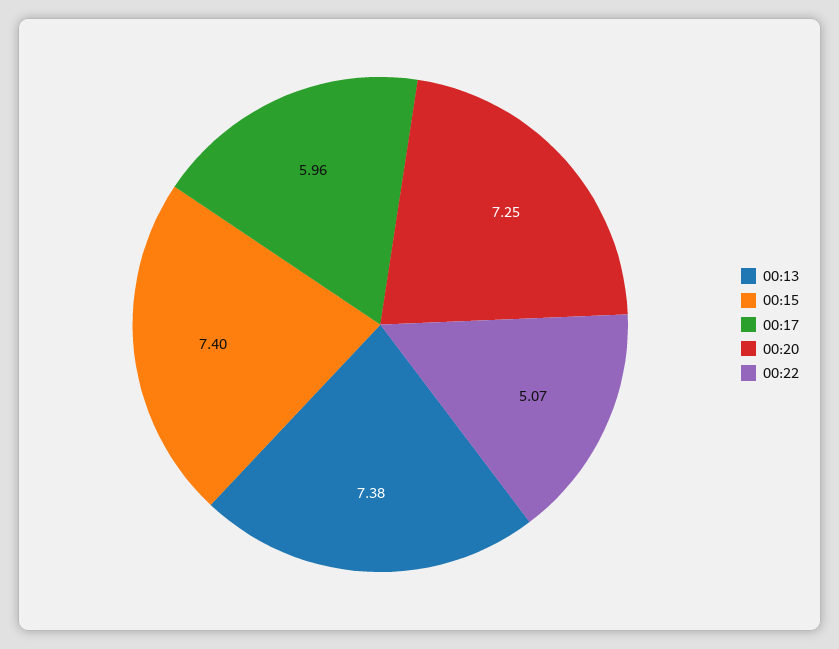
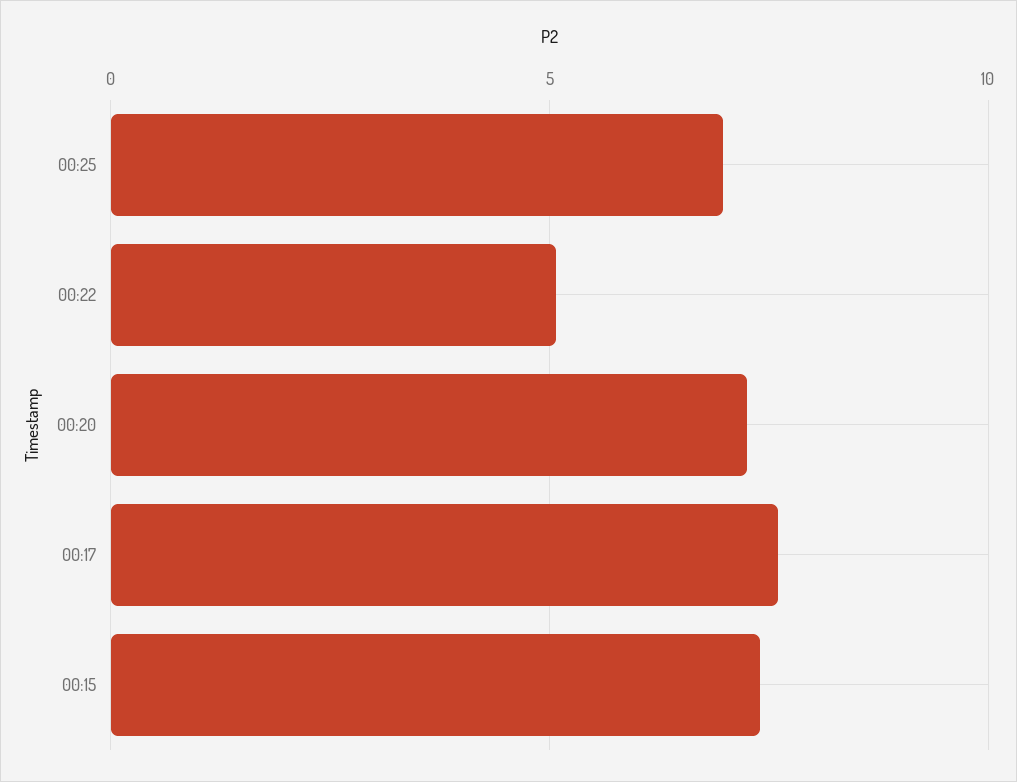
00:13: 7.38 -> none
00:17: 5.96 -> 7.5
00:25: none -> 7

